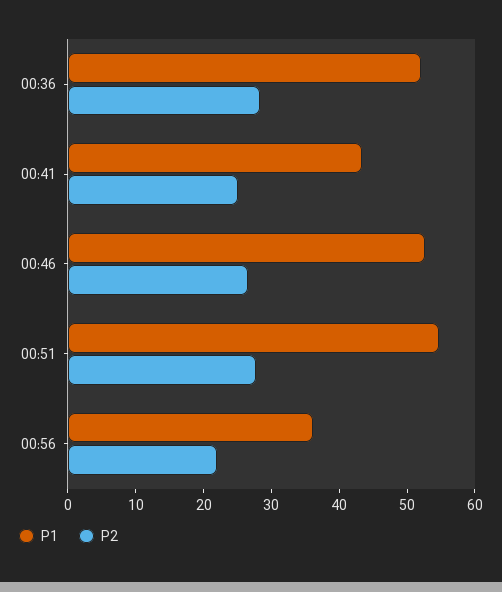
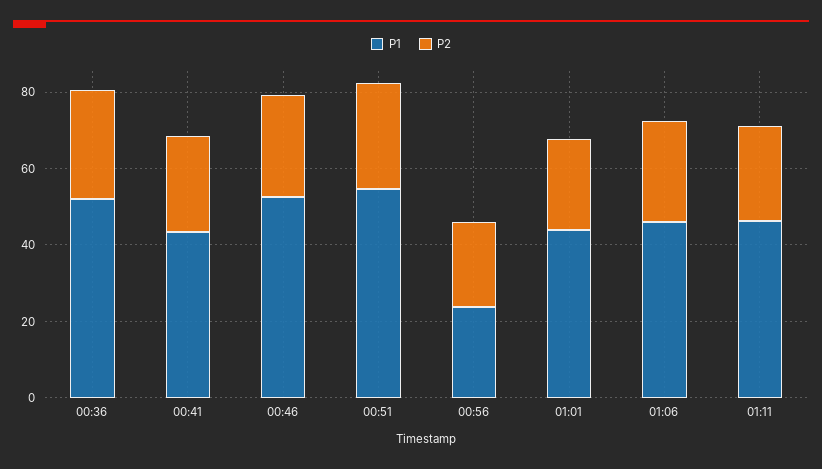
P1, 00:56: 36 -> 25
P1, 01:01: none -> 45
P2, 01:01: none -> 25
P1, 01:06: none -> 45
P2, 01:06: none -> 25
P1, 01:11: none -> 45
P2, 01:11: none -> 25

